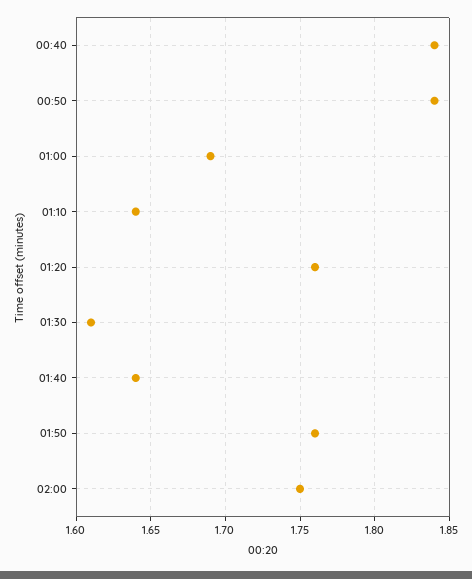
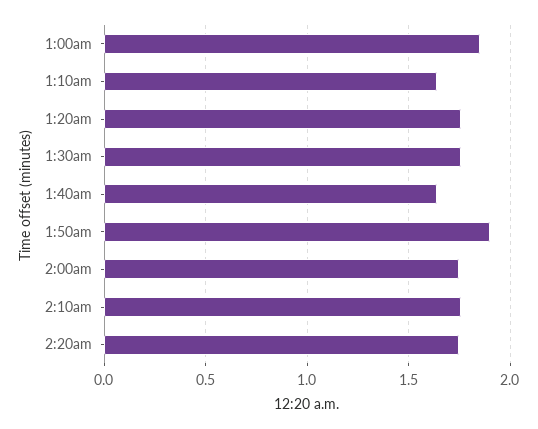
00:40: 1.84 -> none
00:50: 1.84 -> none
01:00: 1.69 -> 1.85
01:30: 1.61 -> 1.75
01:50: 1.76 -> 1.9
2:10am: none -> 1.75
2:20am: none -> 1.75

